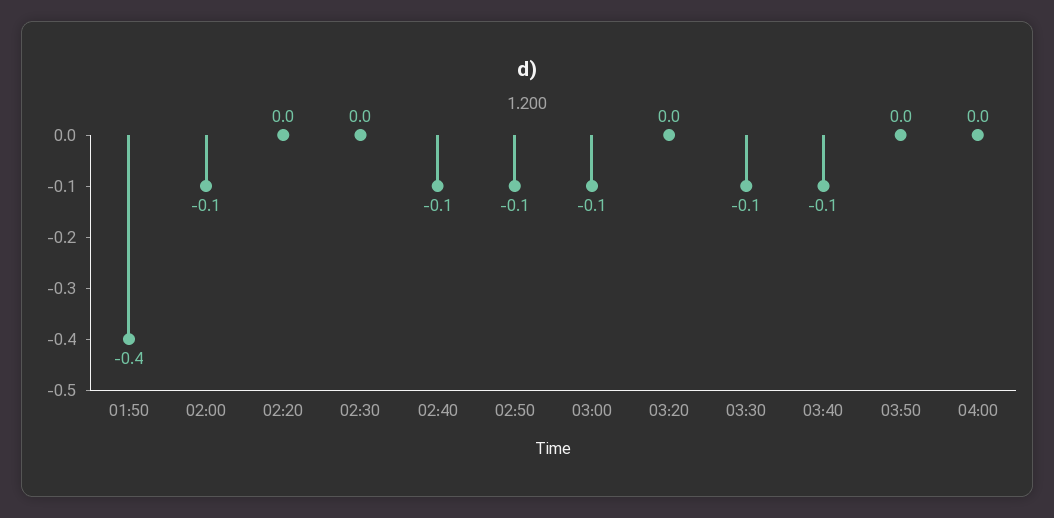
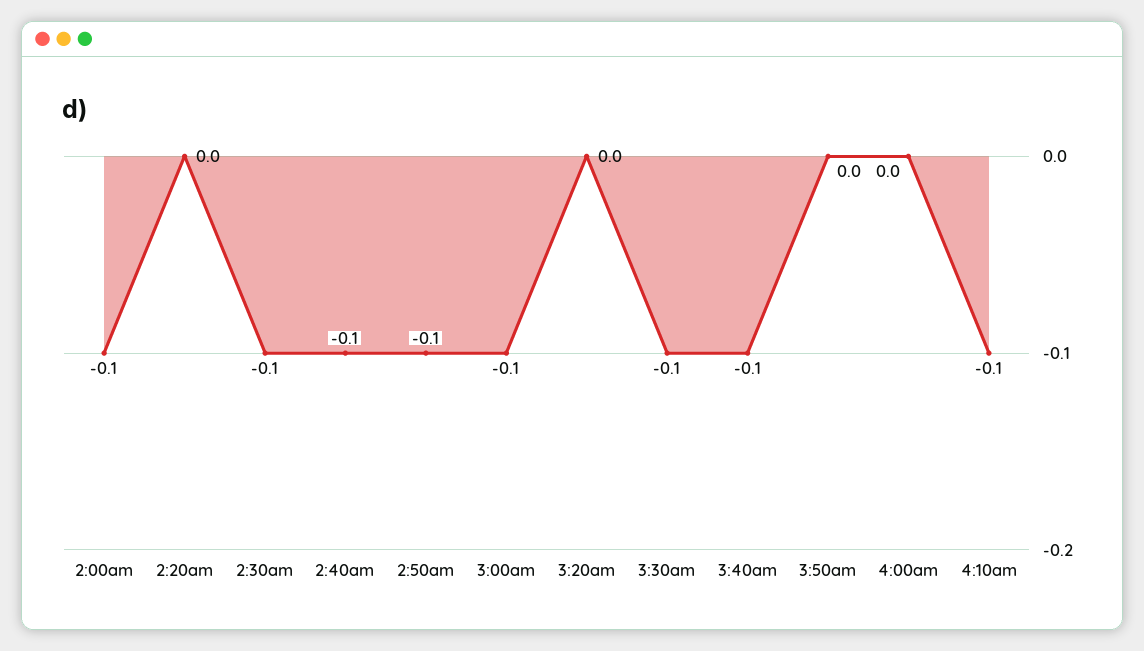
01:50: -0.4 -> none
02:30: 0 -> -0.1
4:10am: none -> -0.1

